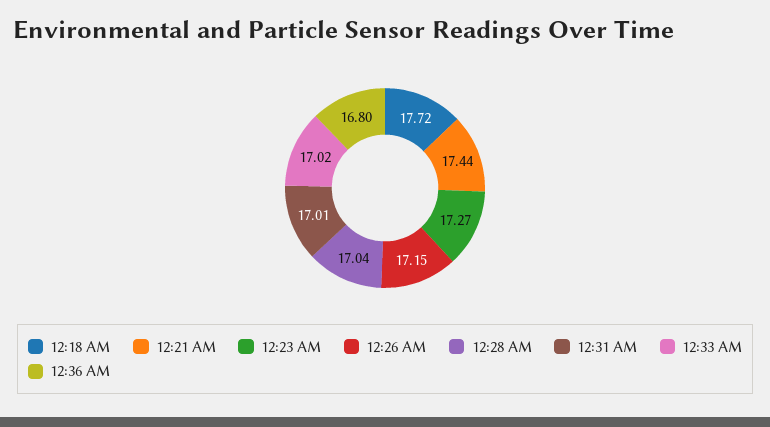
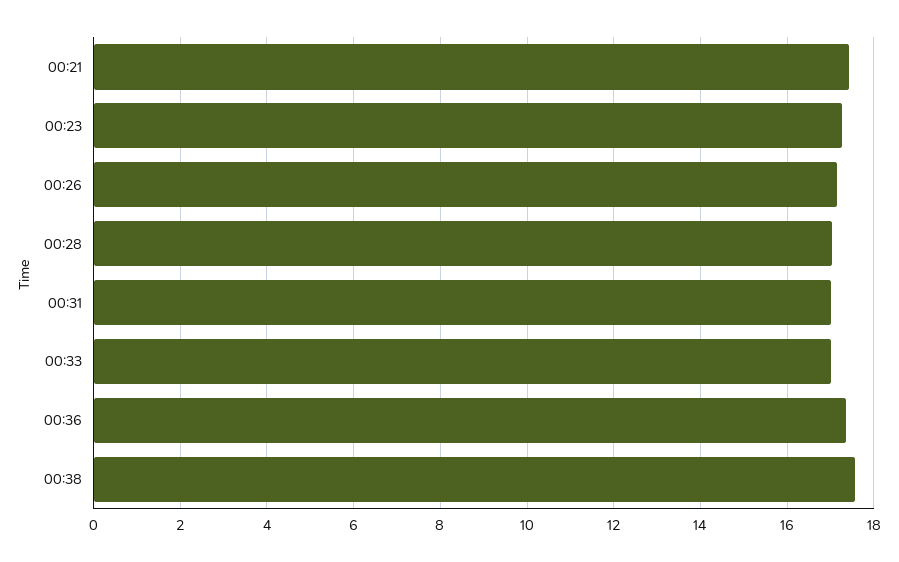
12:18 AM: 17.72 -> none
12:36 AM: 16.8 -> 17.4
00:38: none -> 17.6

